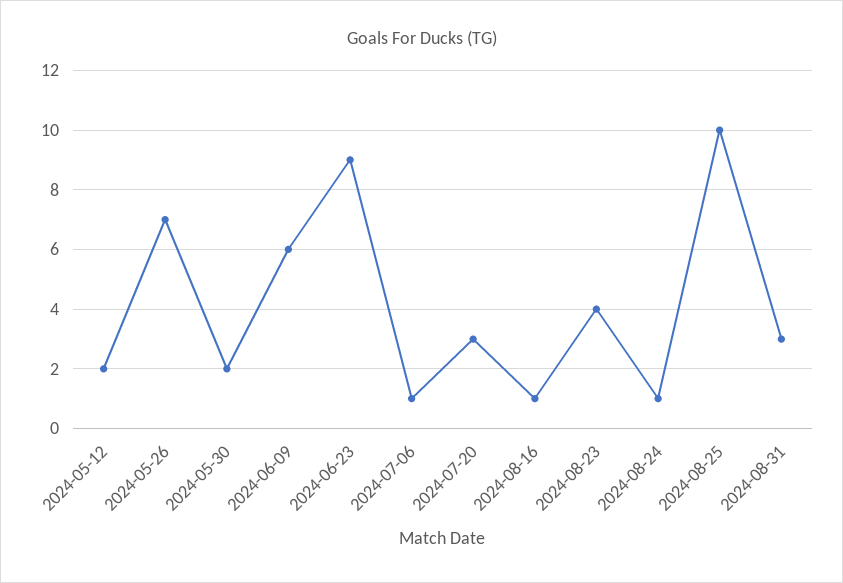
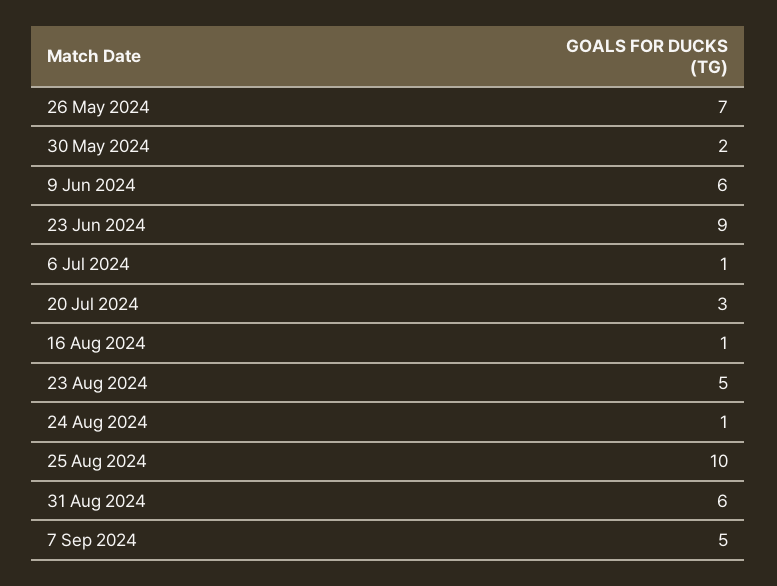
2024-05-12: 2 -> none
2024-08-23: 4 -> 5
2024-08-31: 3 -> 6
7 Sep 2024: none -> 5

